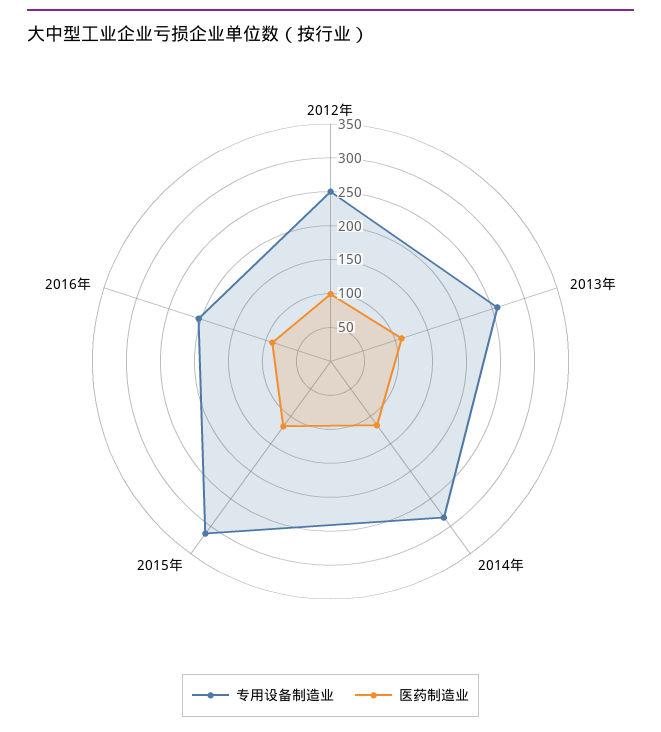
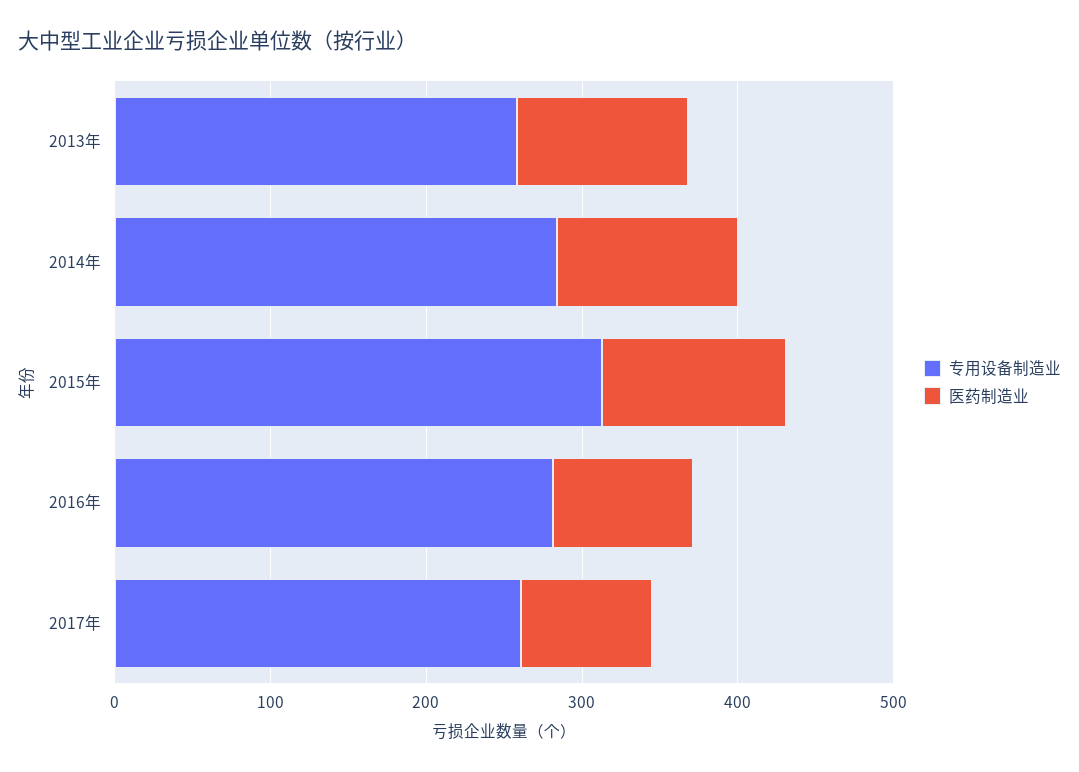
专用设备制造业, 2012年: 250 -> none
医药制造业, 2012年: 100 -> none
专用设备制造业, 2016年: 200 -> 280
专用设备制造业, 2017年: none -> 260
医药制造业, 2017年: none -> 80

